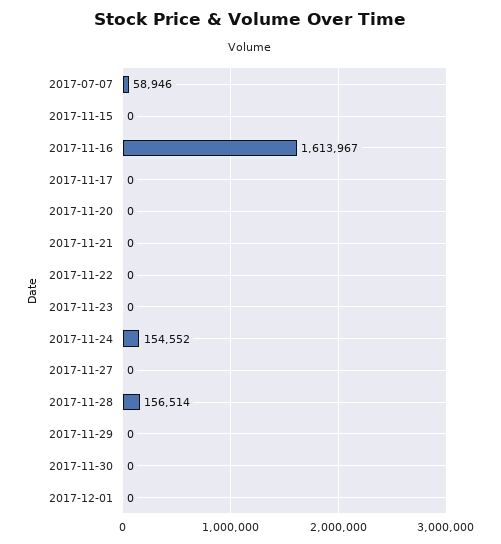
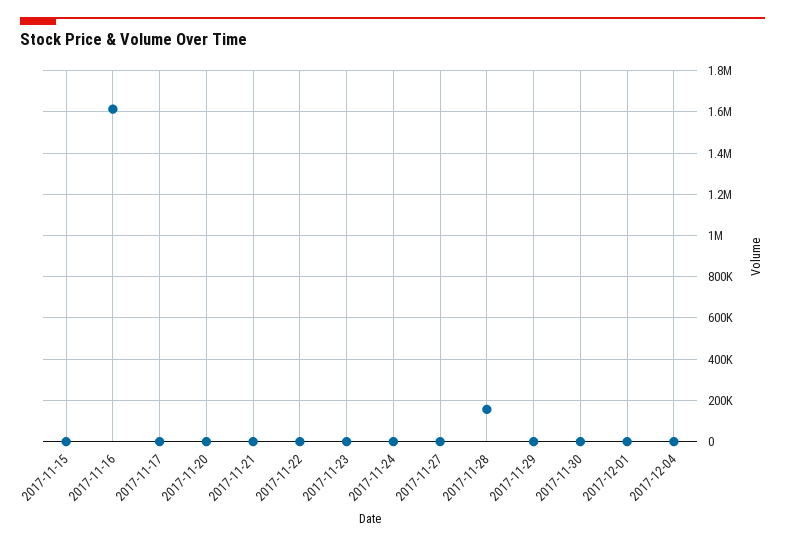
2017-07-07: 58946 -> none
2017-11-24: 154552 -> 0
2017-12-04: none -> 0

